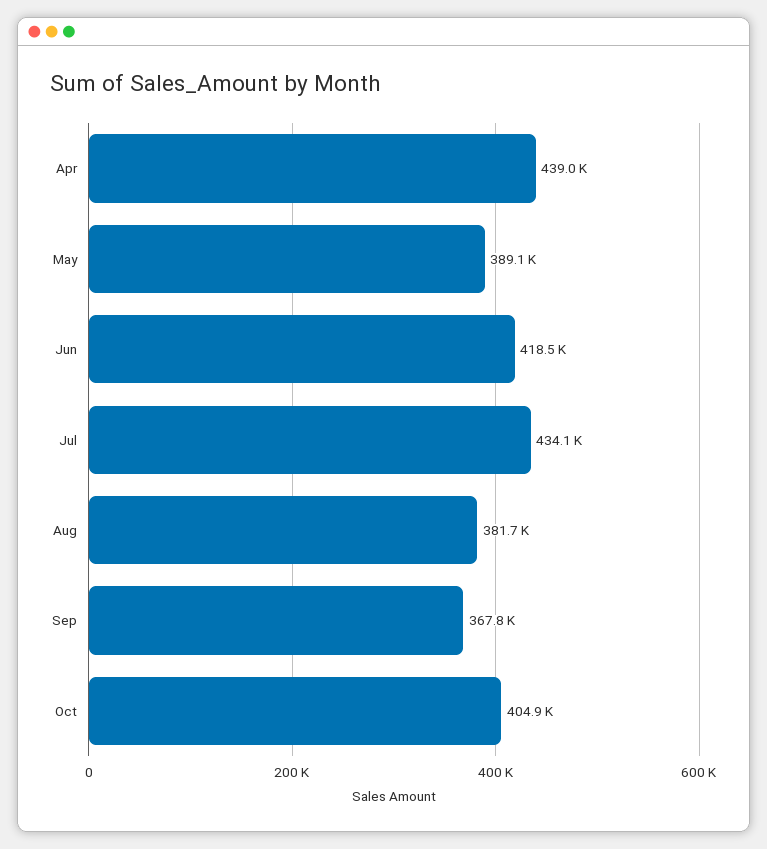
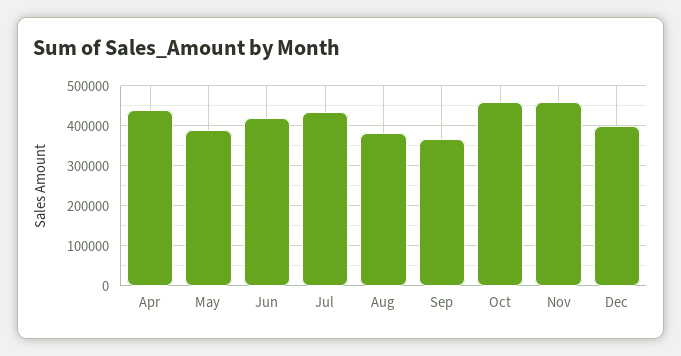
Oct: 404900 -> 460000
Nov: none -> 460000
Dec: none -> 400000

